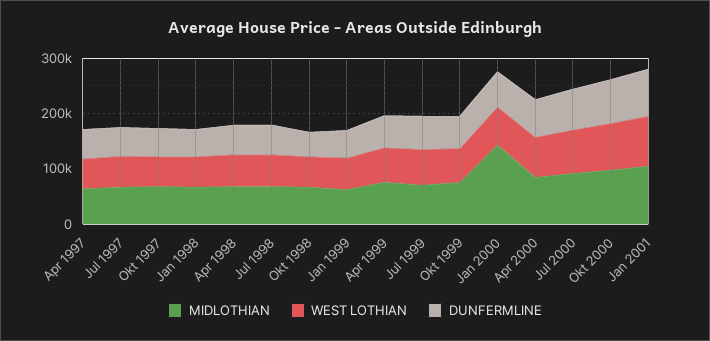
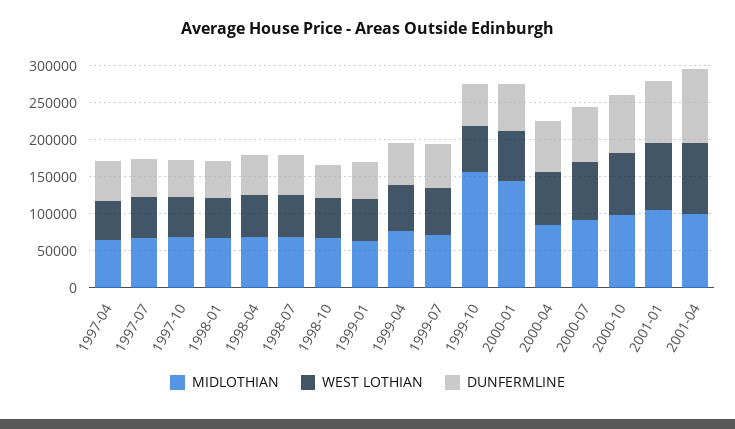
MIDLOTHIAN, Okt 1999: 80000 -> 150000
MIDLOTHIAN, 2001-04: none -> 100000
WEST LOTHIAN, 2001-04: none -> 100000
DUNFERMLINE, 2001-04: none -> 100000

